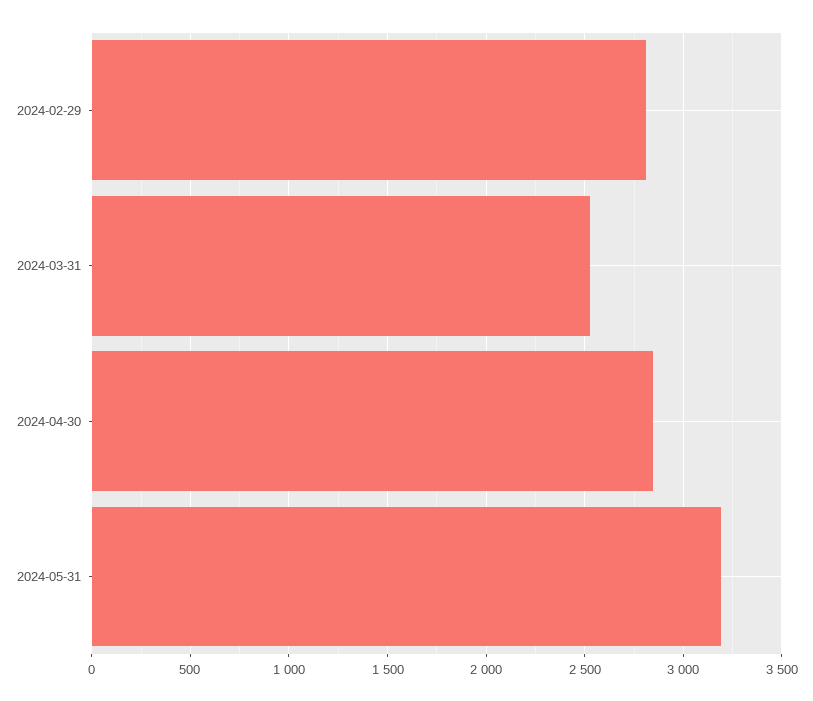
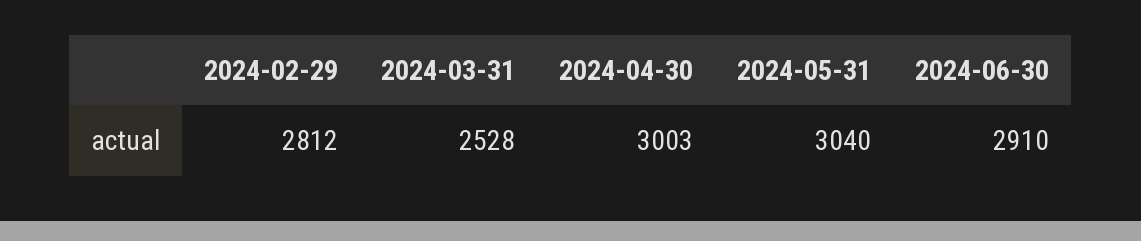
2024-04-30: 2850 -> 3003
2024-05-31: 3200 -> 3040
2024-06-30: none -> 2910

